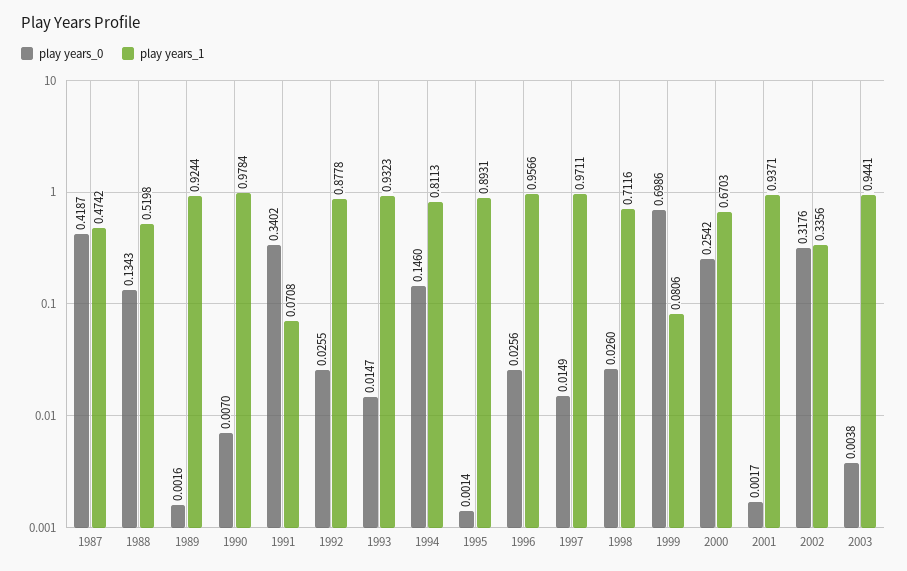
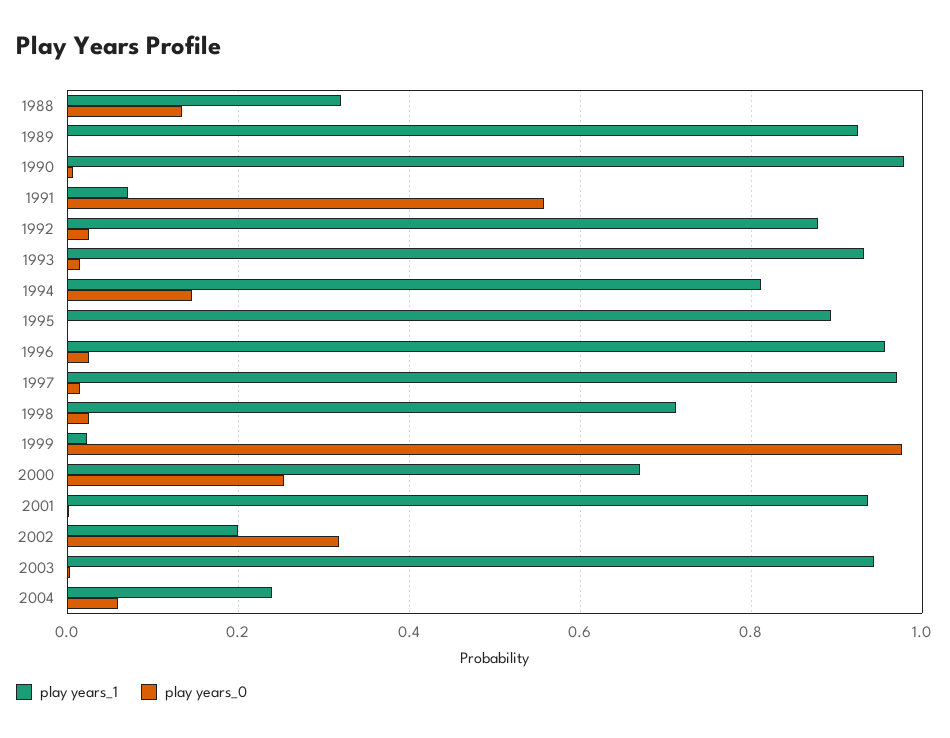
play years_0, 1987: 0.4187 -> none
play years_1, 1987: 0.4742 -> none
play years_1, 1988: 0.5198 -> 0.32
play years_0, 1991: 0.3402 -> 0.56
play years_0, 1999: 0.6986 -> 0.98
play years_1, 1999: 0.0806 -> 0.02
play years_1, 2002: 0.3356 -> 0.2
play years_1, 2004: none -> 0.24
play years_0, 2004: none -> 0.06

